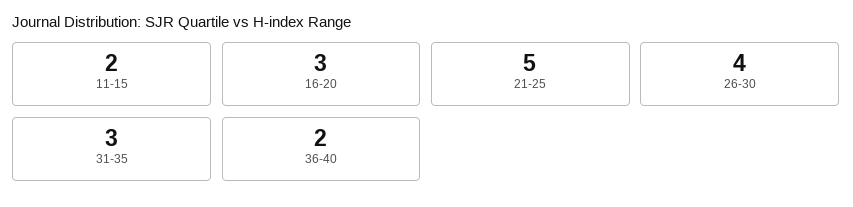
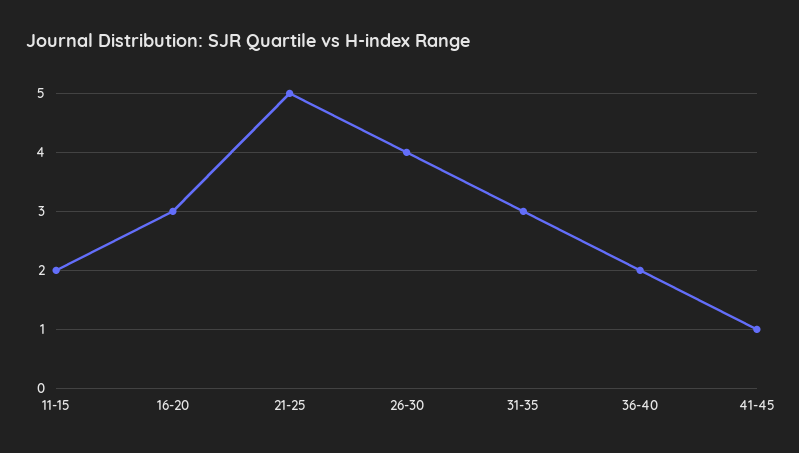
41-45: none -> 1

